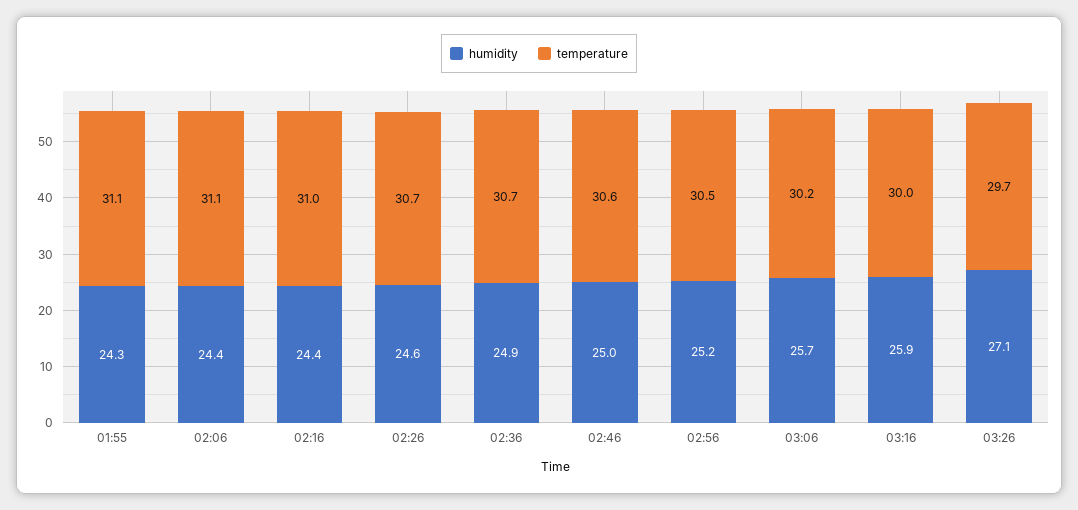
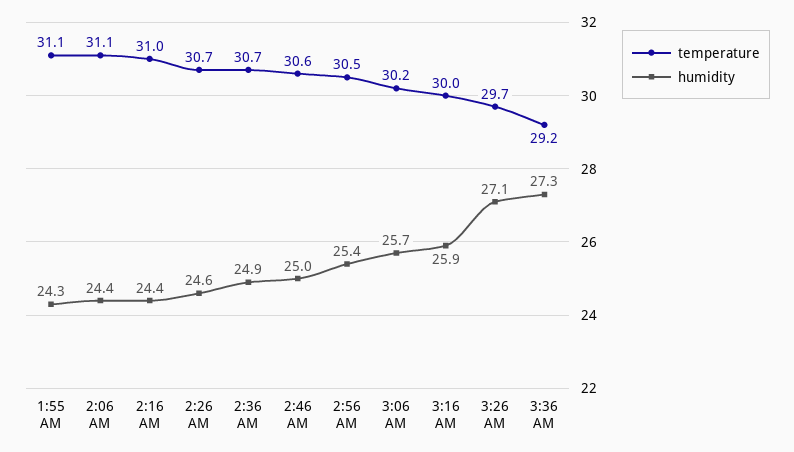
humidity, 02:56: 25.2 -> 25.4
temperature, 3:36 AM: none -> 29.2
humidity, 3:36 AM: none -> 27.3

